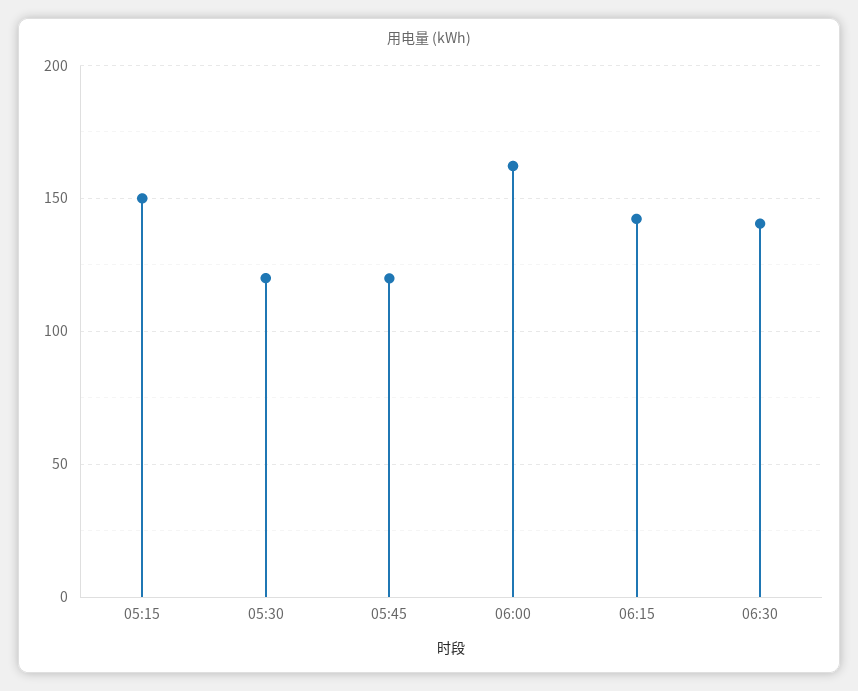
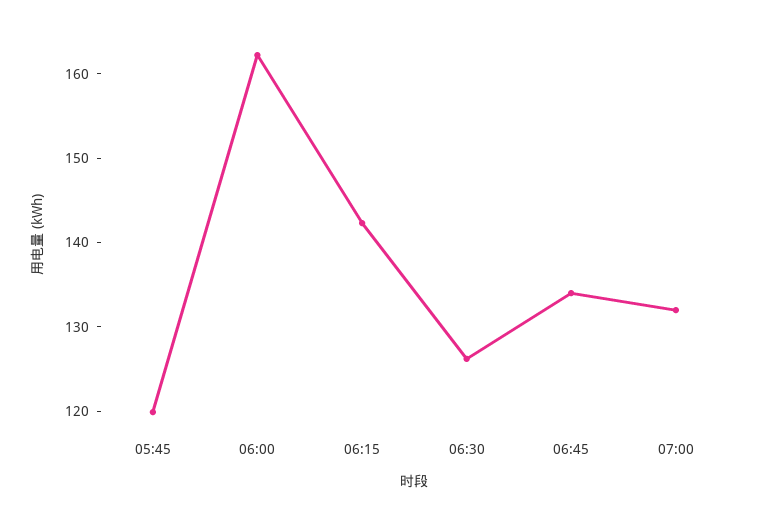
05:15: 150 -> none
05:30: 120 -> none
06:30: 140 -> 126
06:45: none -> 134
07:00: none -> 132

